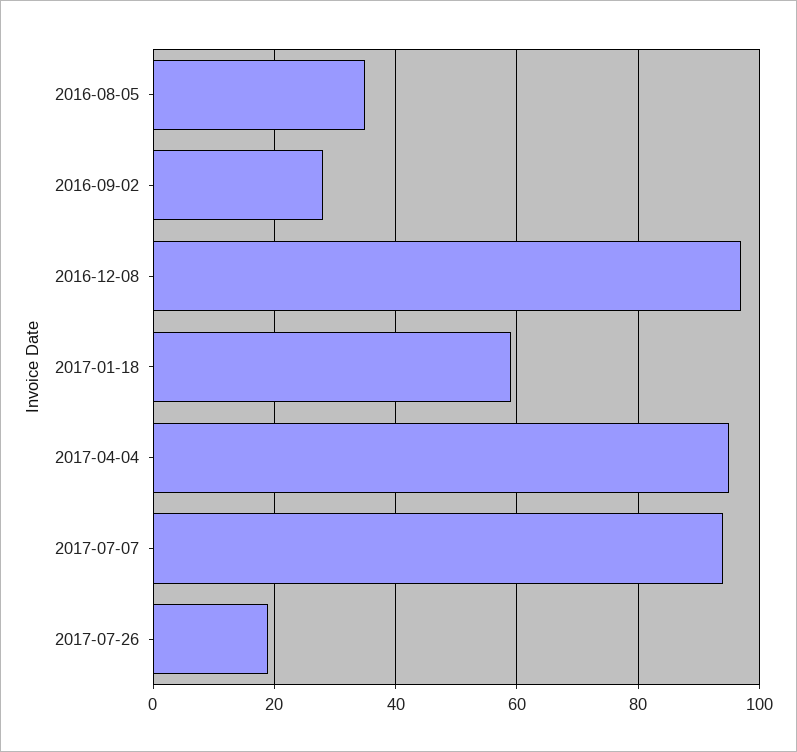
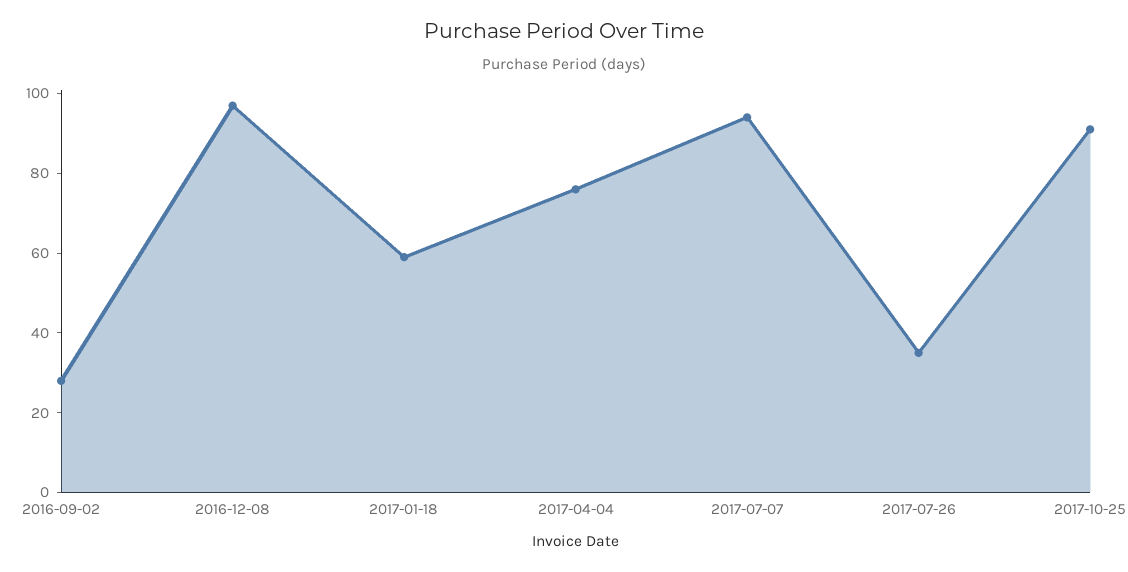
2016-08-05: 35 -> none
2017-04-04: 95 -> 75
2017-07-26: 20 -> 35
2017-10-25: none -> 90

